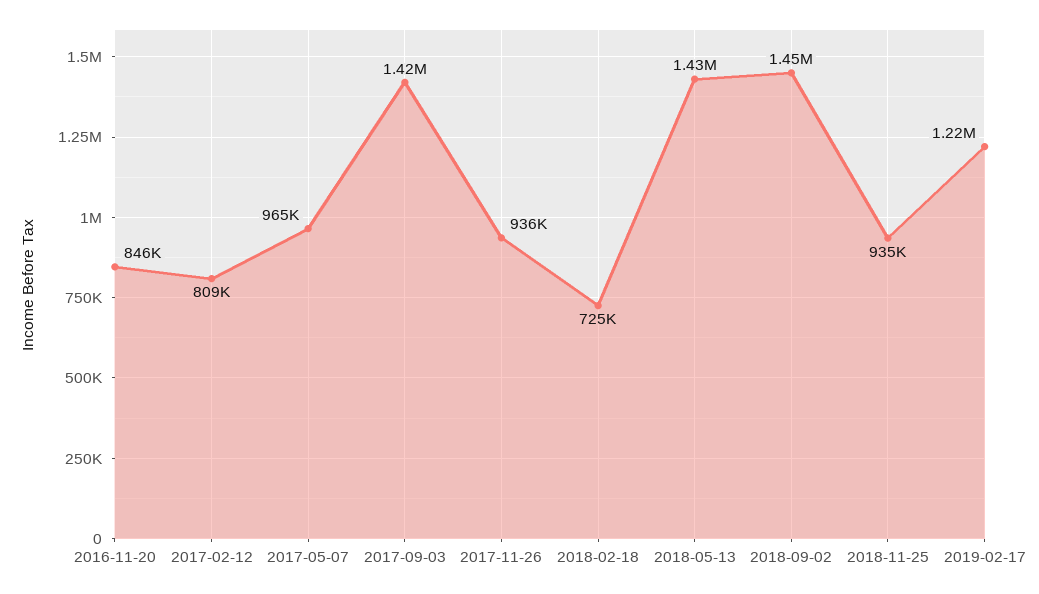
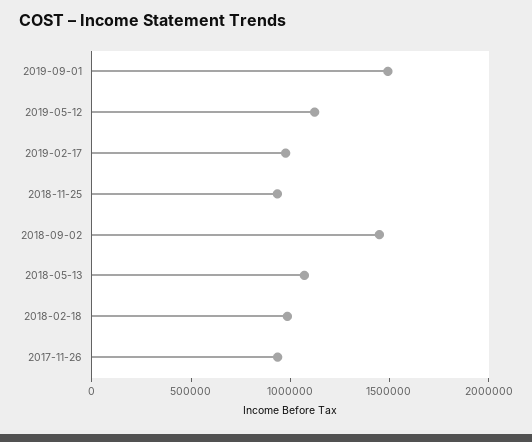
2016-11-20: 846000 -> none
2017-02-12: 809000 -> none
2017-05-07: 965000 -> none
2017-09-03: 1420000 -> none
2018-02-18: 725000 -> 1000000
2018-05-13: 1430000 -> 1100000
2019-02-17: 1220000 -> 1000000
2019-09-01: none -> 1500000
2019-05-12: none -> 1100000

